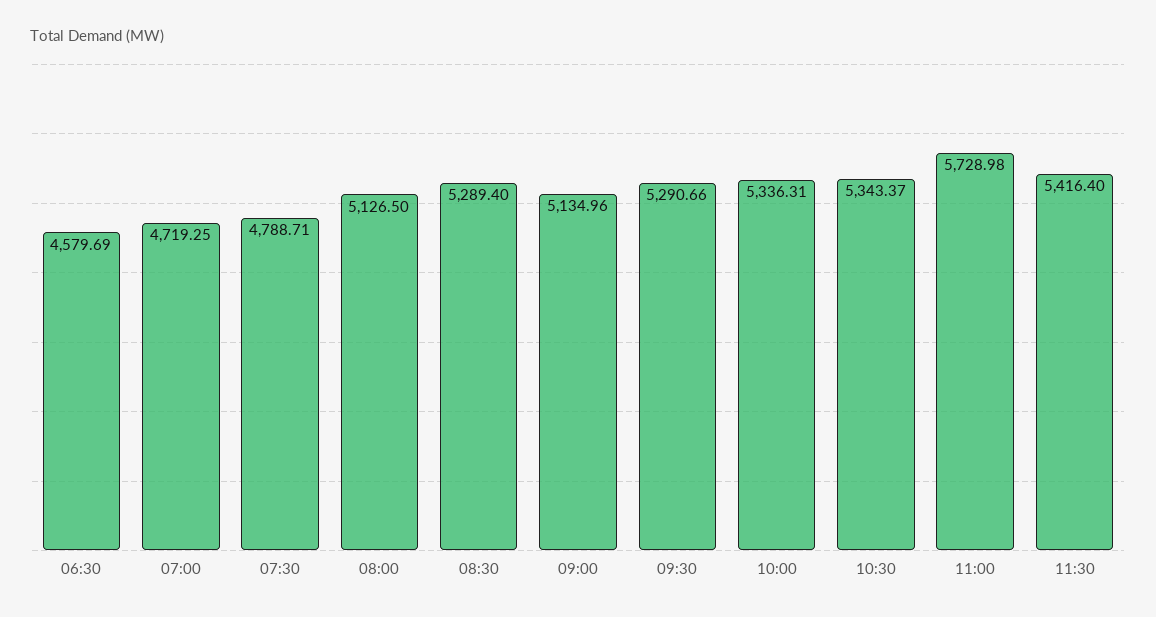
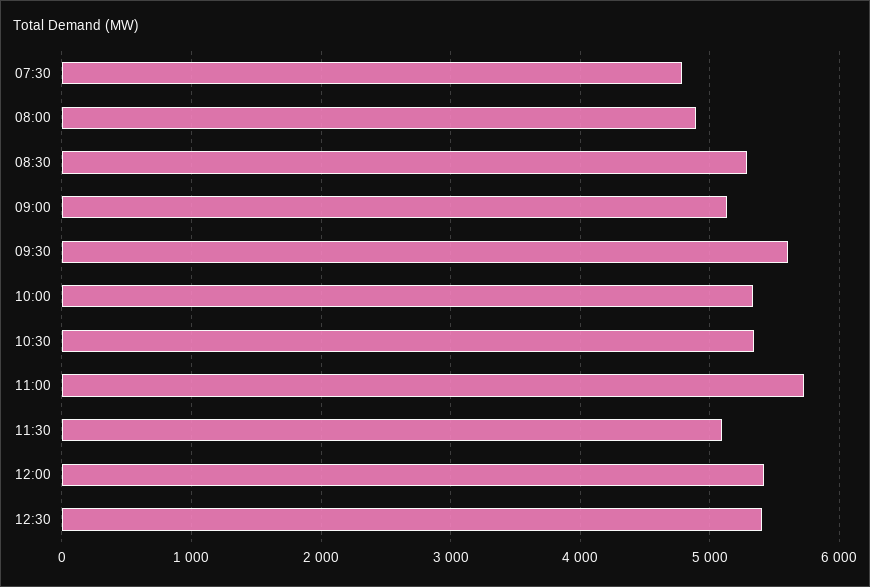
06:30: 4579.69 -> none
07:00: 4719.25 -> none
08:00: 5126.5 -> 4900
09:30: 5290.66 -> 5600
11:30: 5416.4 -> 5100
12:00: none -> 5400
12:30: none -> 5400

